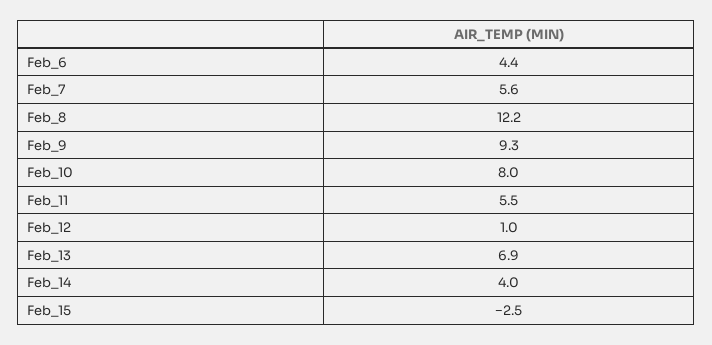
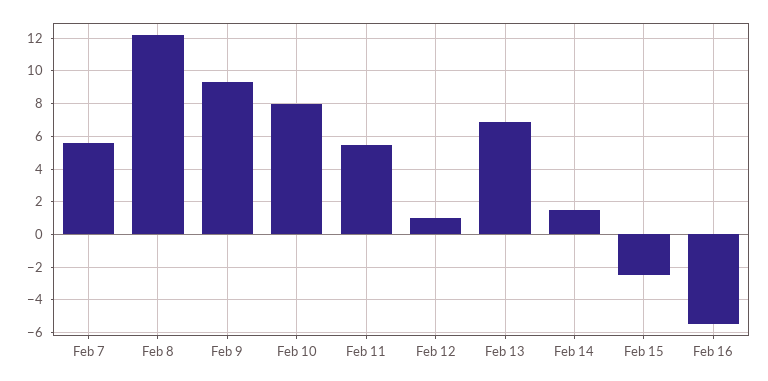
Feb_6: 4.4 -> none
Feb_14: 4 -> 1.5
Feb 16: none -> -5.5

